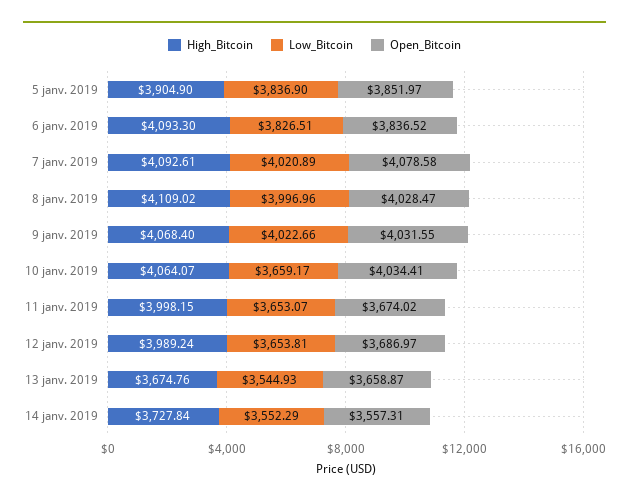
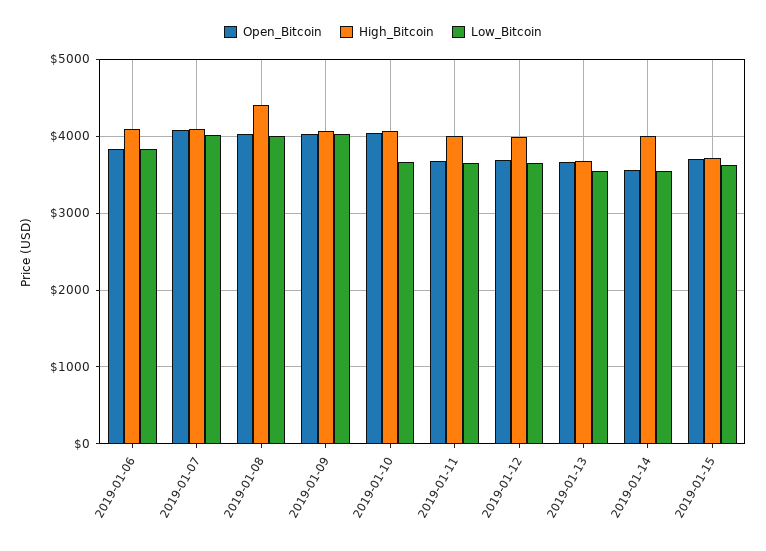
High_Bitcoin, 5 janv. 2019: 3904.9 -> none
Low_Bitcoin, 5 janv. 2019: 3836.9 -> none
Open_Bitcoin, 5 janv. 2019: 3851.97 -> none
High_Bitcoin, 8 janv. 2019: 4109.02 -> 4400
High_Bitcoin, 14 janv. 2019: 3727.84 -> 4000
Open_Bitcoin, 2019-01-15: none -> 3700
High_Bitcoin, 2019-01-15: none -> 3700
Low_Bitcoin, 2019-01-15: none -> 3600

